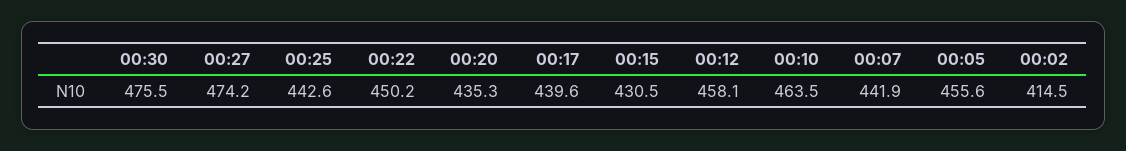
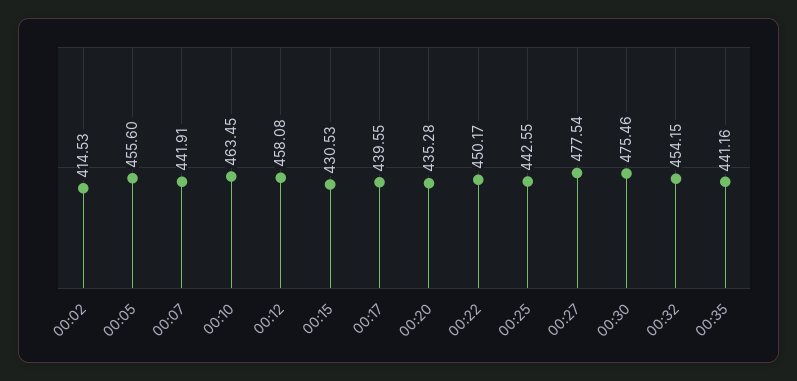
00:27: 474.2 -> 477.54
00:32: none -> 454.15
00:35: none -> 441.16

